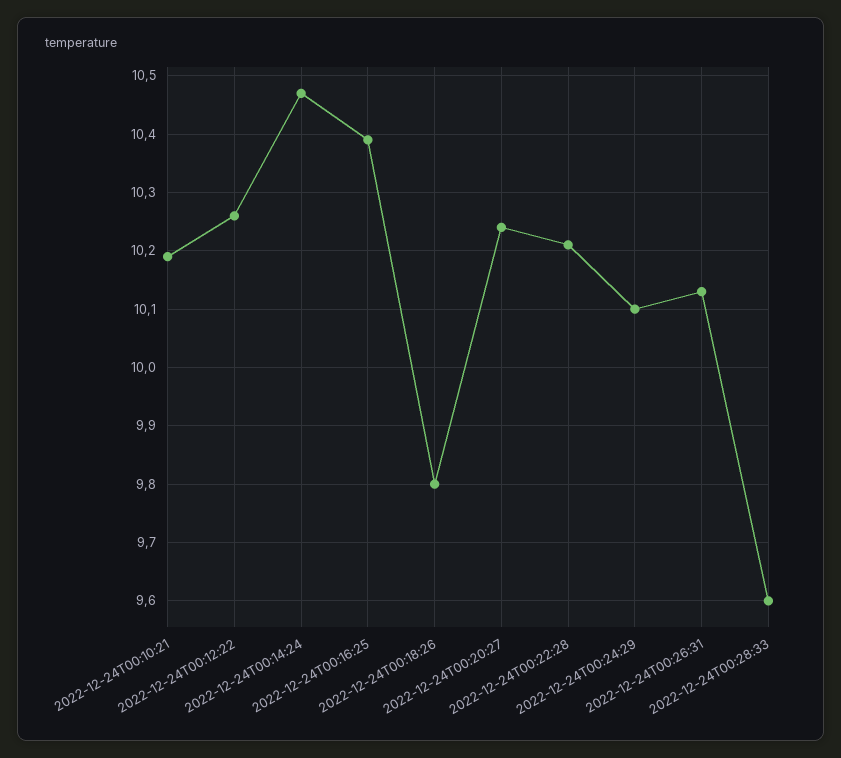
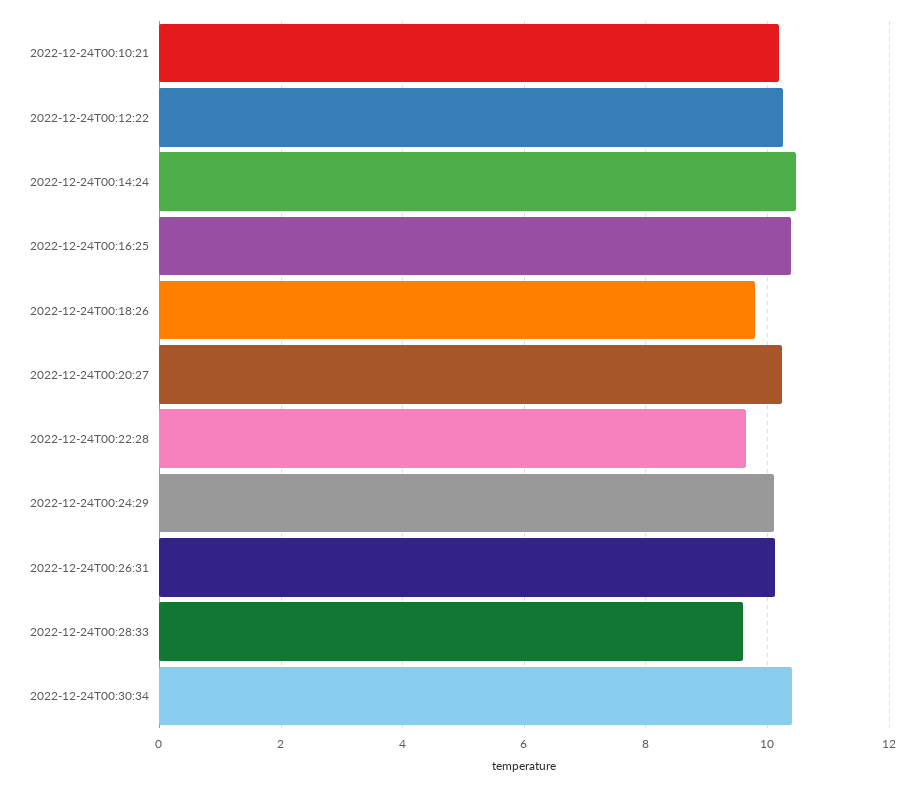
2022-12-24T00:22:28: 10.2 -> 9.6
2022-12-24T00:30:34: none -> 10.4

